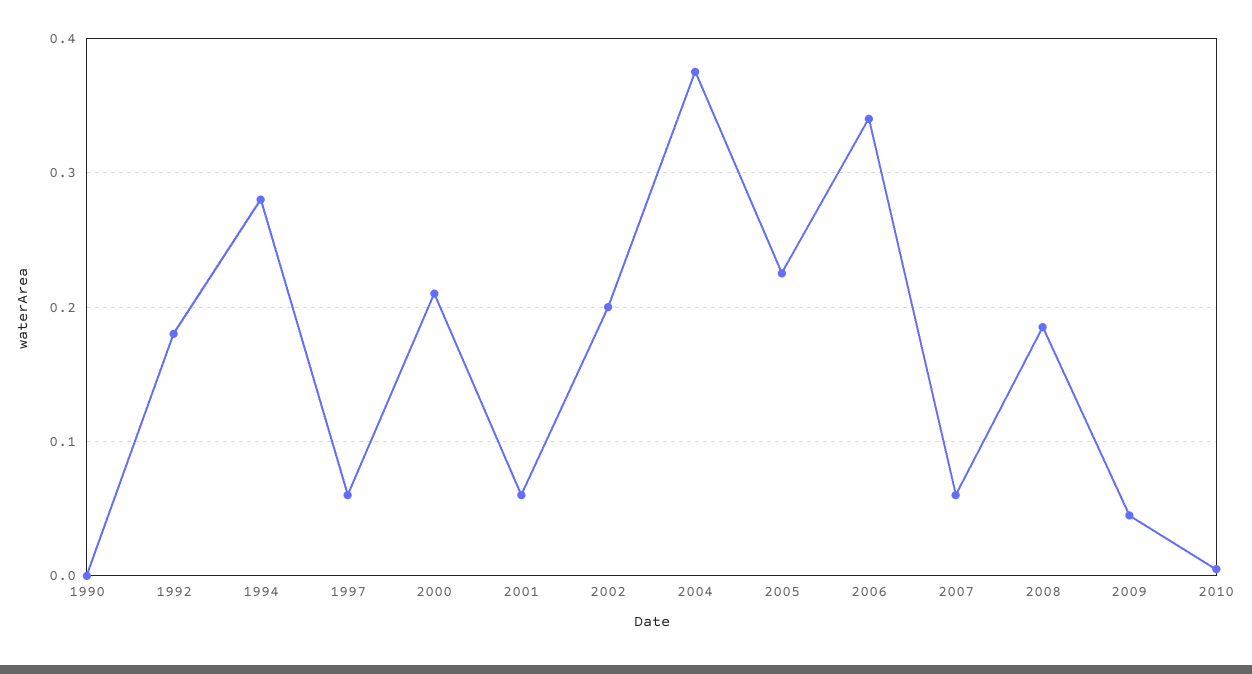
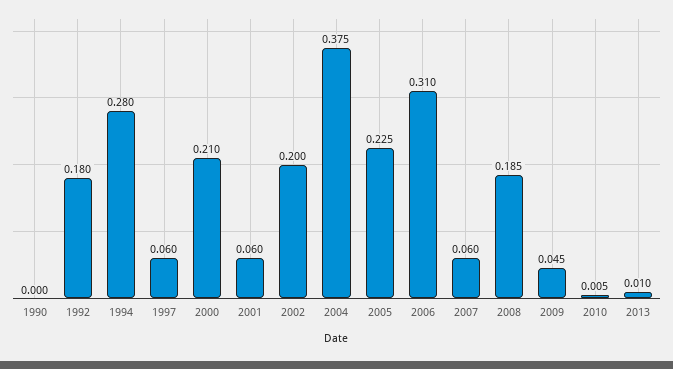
2006: 0.34 -> 0.31
2013: none -> 0.01

